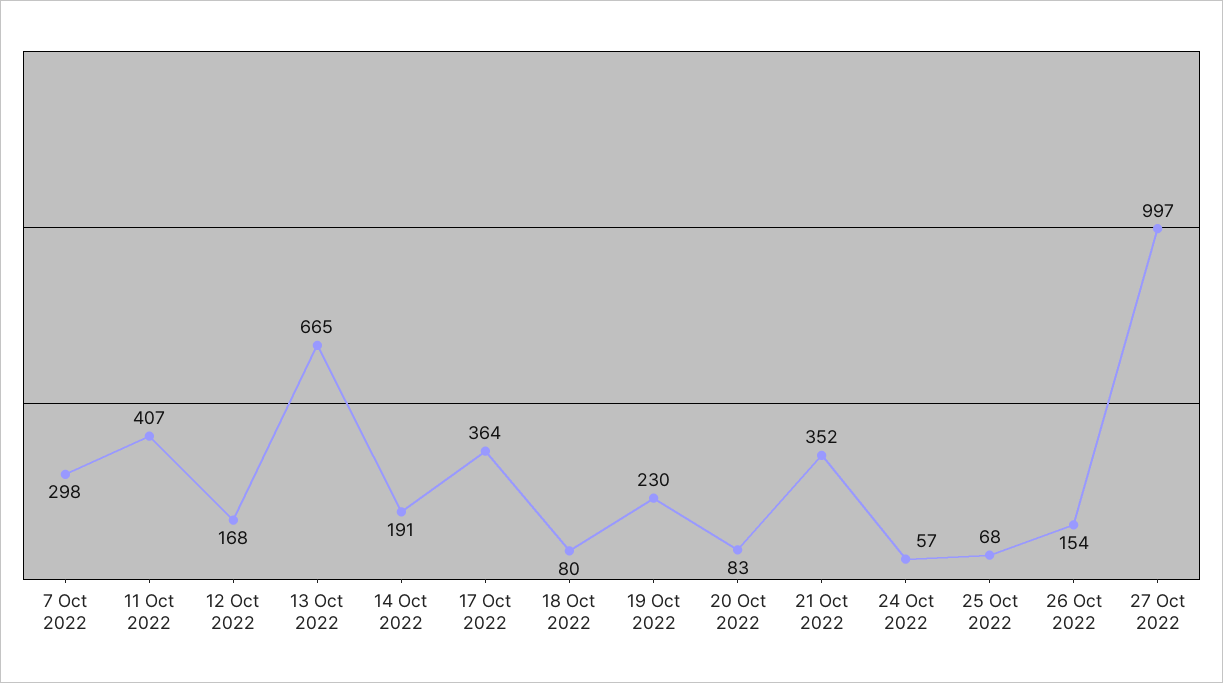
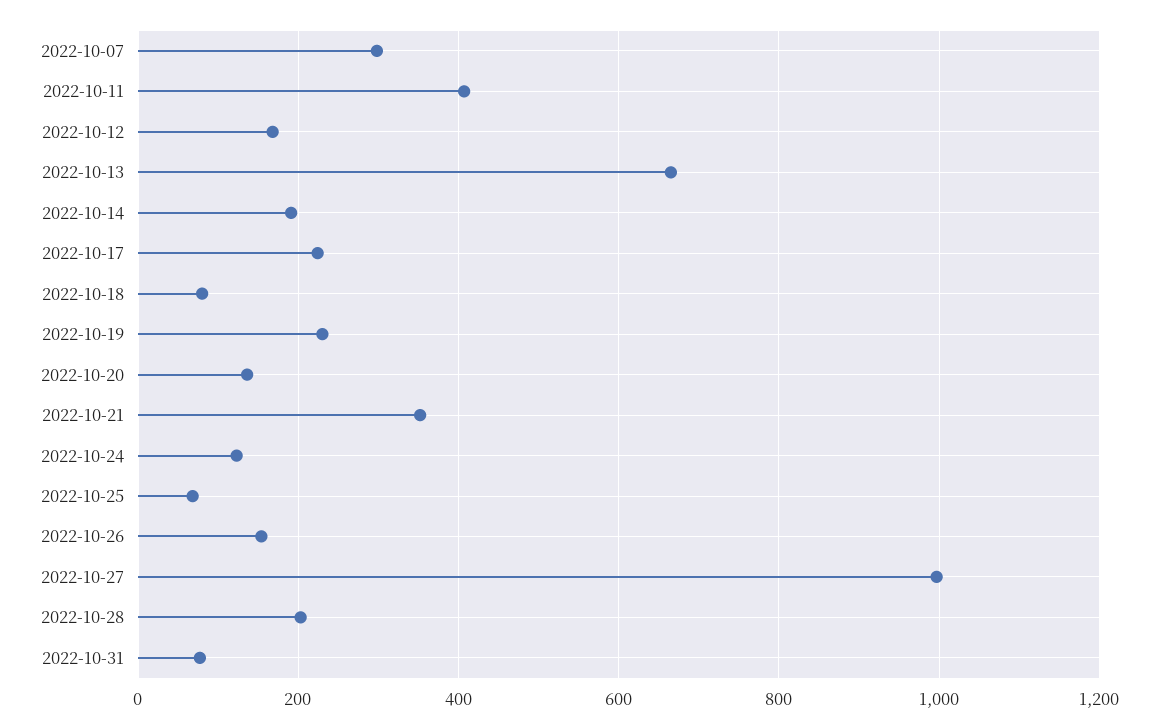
17 Oct 2022: 364 -> 220
20 Oct 2022: 83 -> 140
24 Oct 2022: 57 -> 120
2022-10-28: none -> 200
2022-10-31: none -> 80

